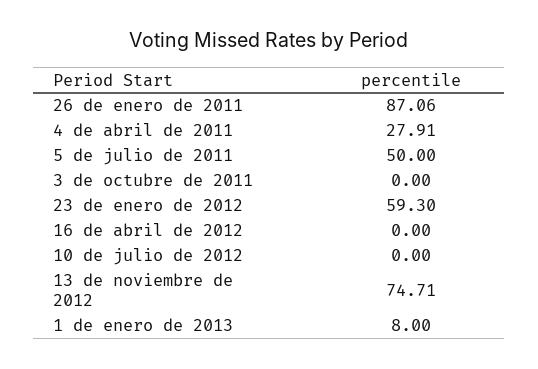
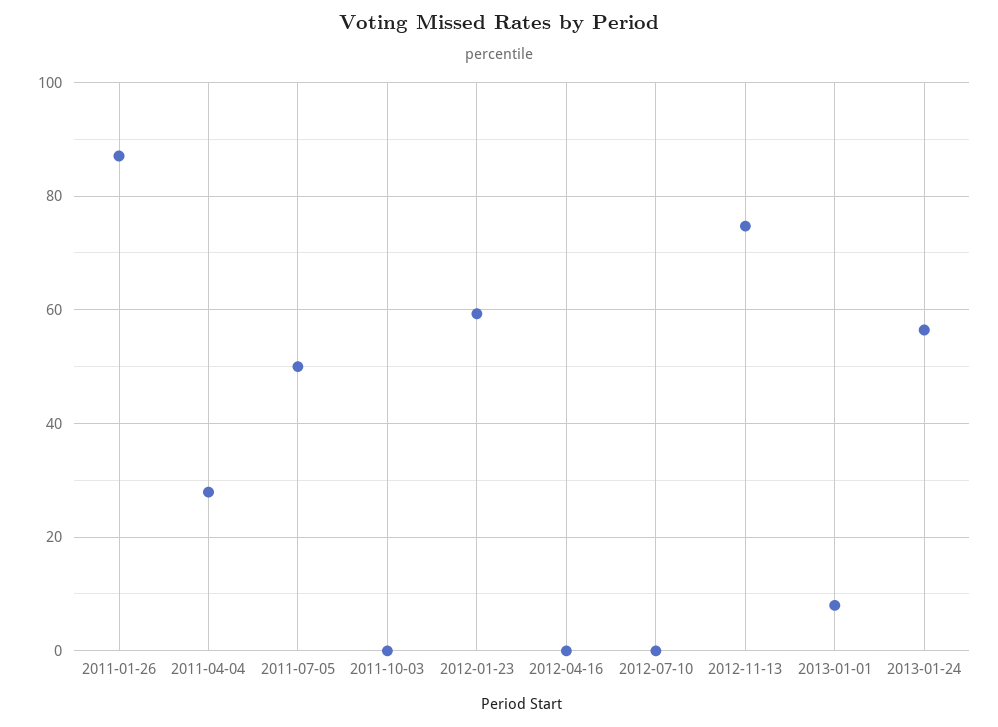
2013-01-24: none -> 56

